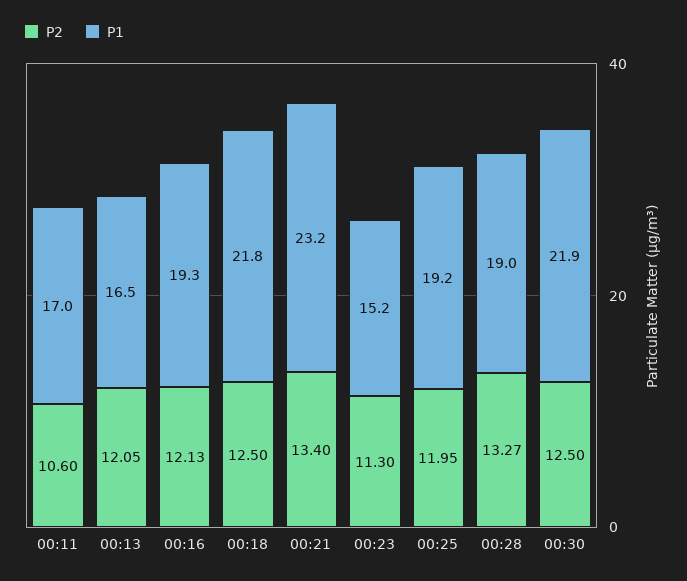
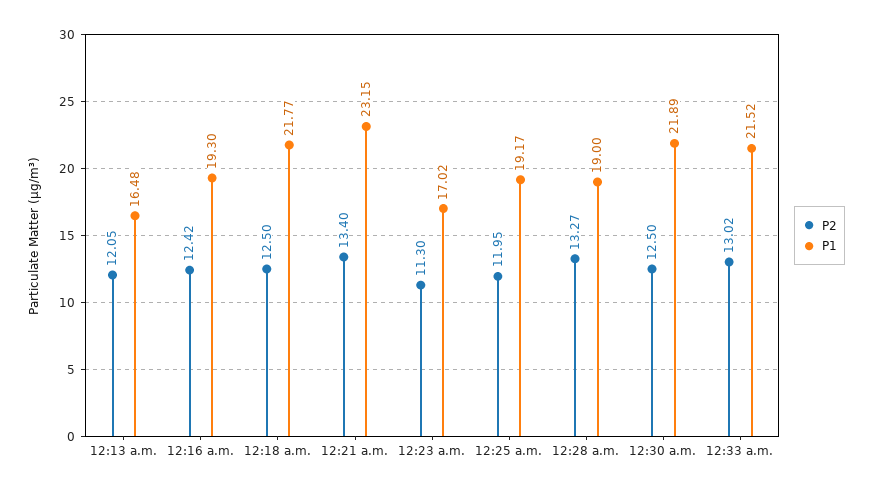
P2, 00:11: 10.6 -> none
P1, 00:11: 17 -> none
P2, 00:16: 12.13 -> 12.42
P1, 00:23: 15.2 -> 17.02
P2, 12:33 a.m.: none -> 13.02
P1, 12:33 a.m.: none -> 21.52

